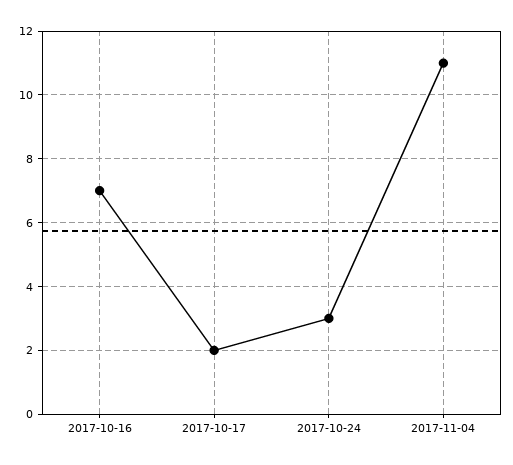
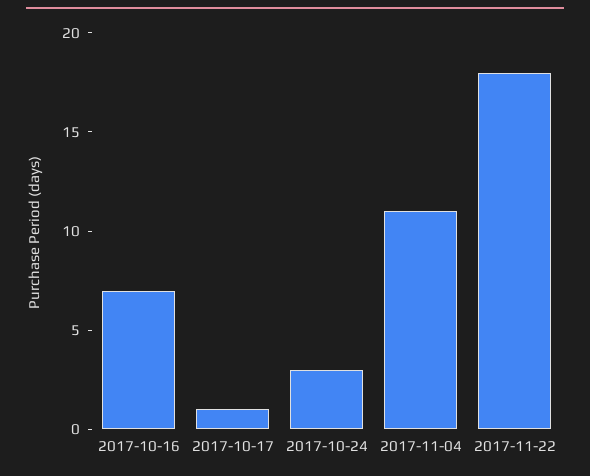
2017-10-17: 2 -> 1
2017-11-22: none -> 18

